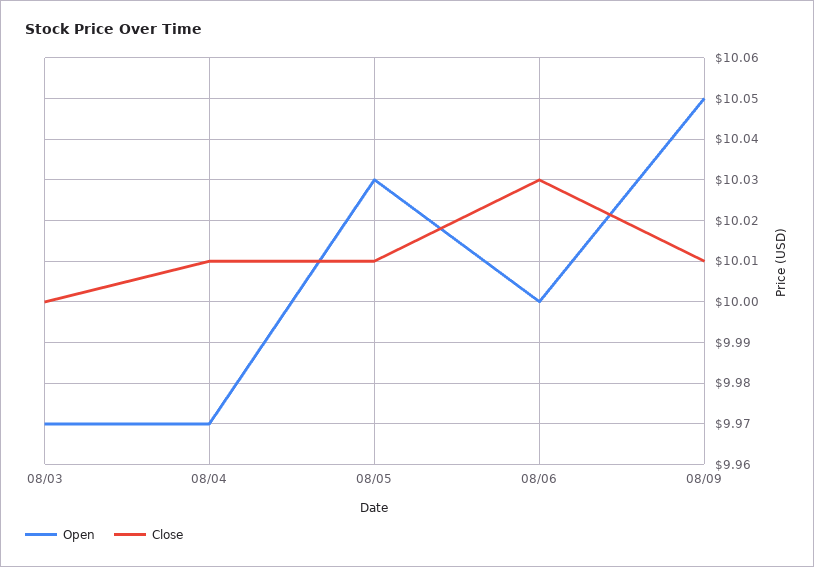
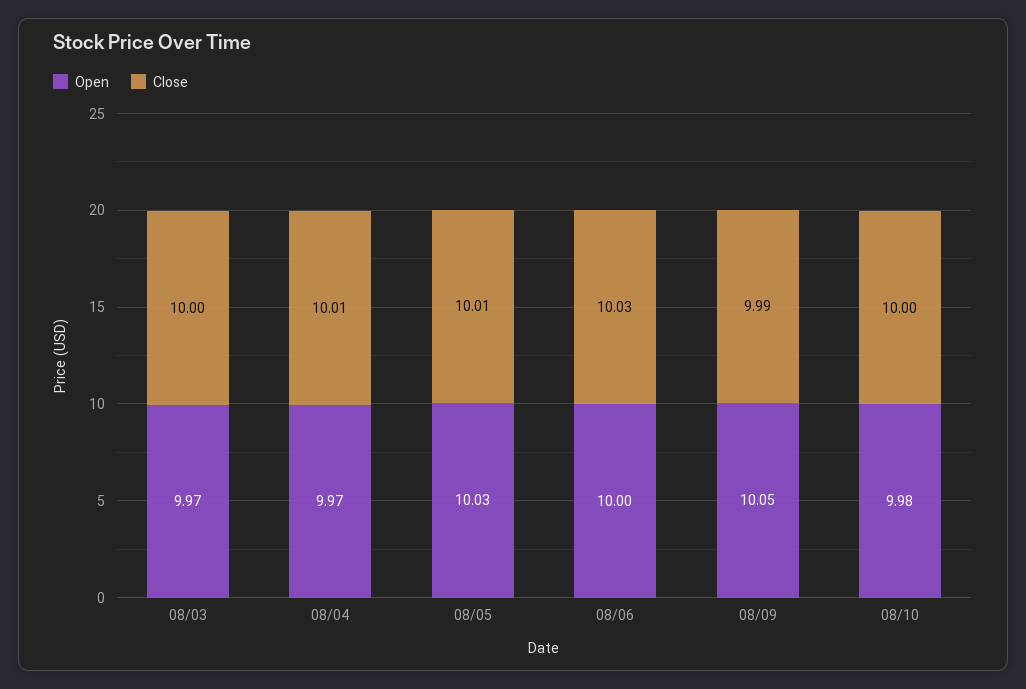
Close, 08/09: 10.01 -> 9.99
Open, 08/10: none -> 9.98
Close, 08/10: none -> 10

